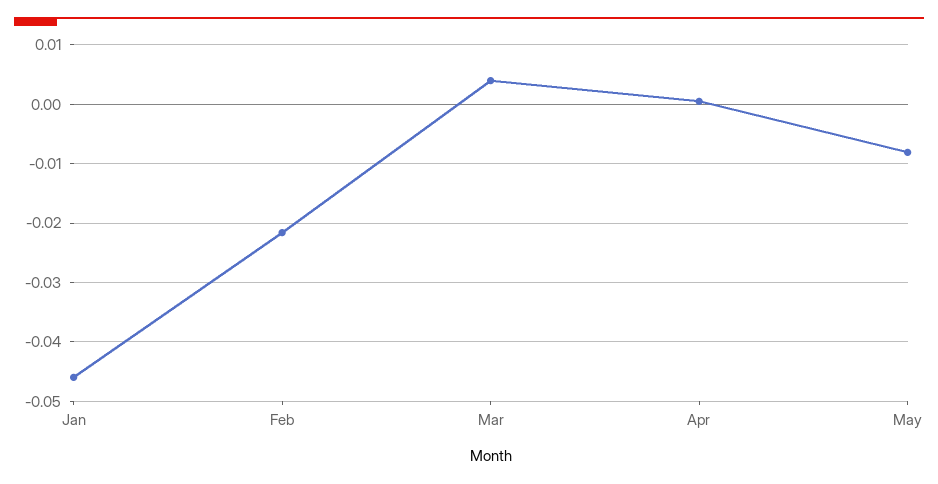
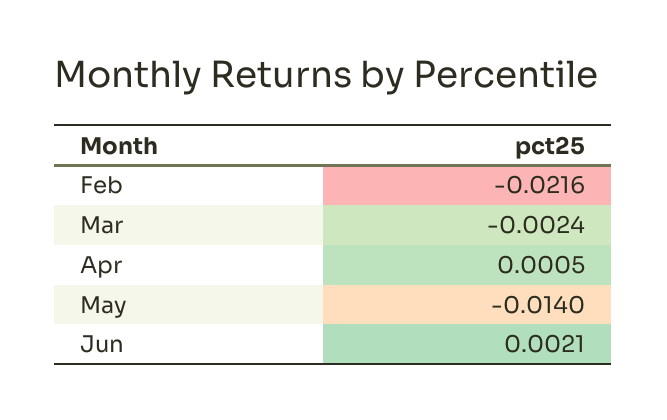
Jan: -0.046 -> none
Mar: 0.004 -> -0.0024
May: -0.008 -> -0.014
Jun: none -> 0.0021

